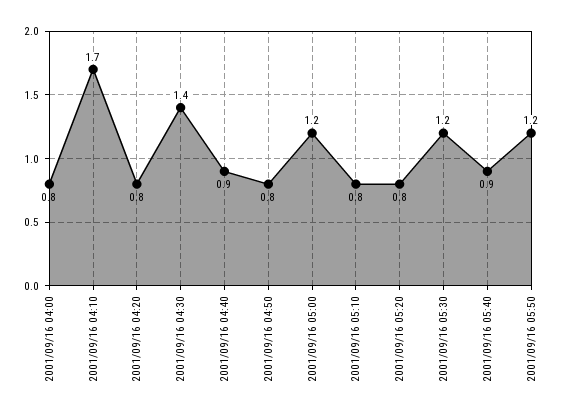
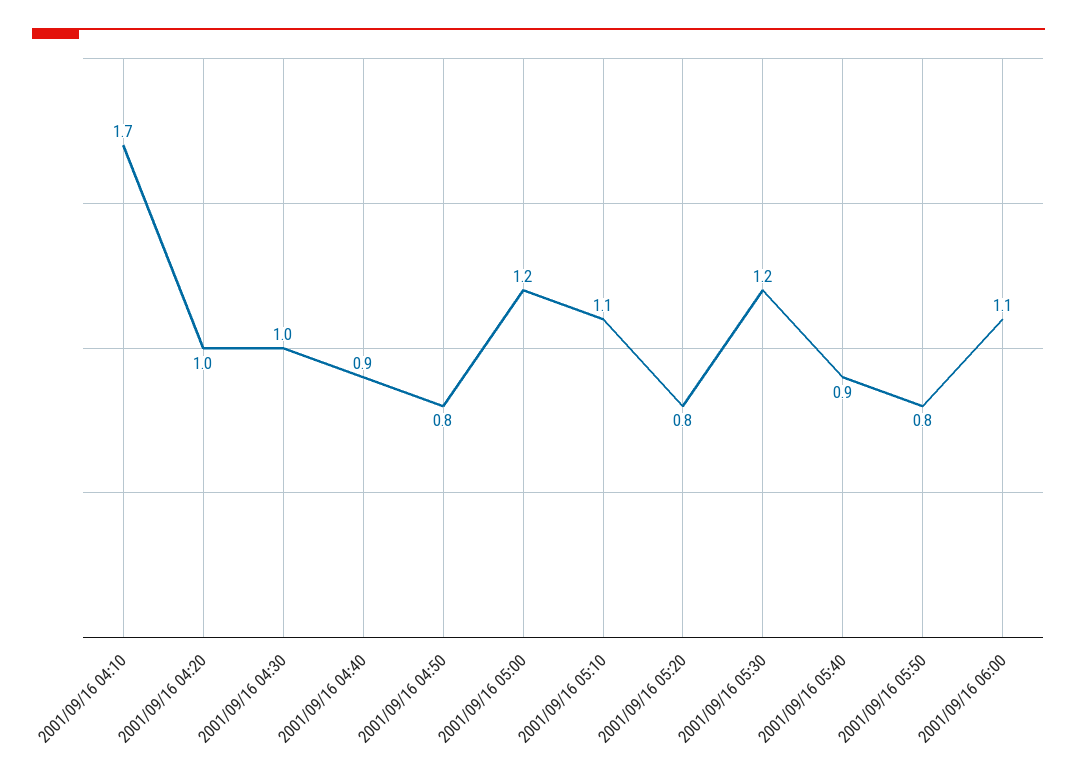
2001/09/16 04:00: 0.8 -> none
2001/09/16 04:20: 0.8 -> 1
2001/09/16 04:30: 1.4 -> 1
2001/09/16 05:10: 0.8 -> 1.1
2001/09/16 05:50: 1.2 -> 0.8
2001/09/16 06:00: none -> 1.1

